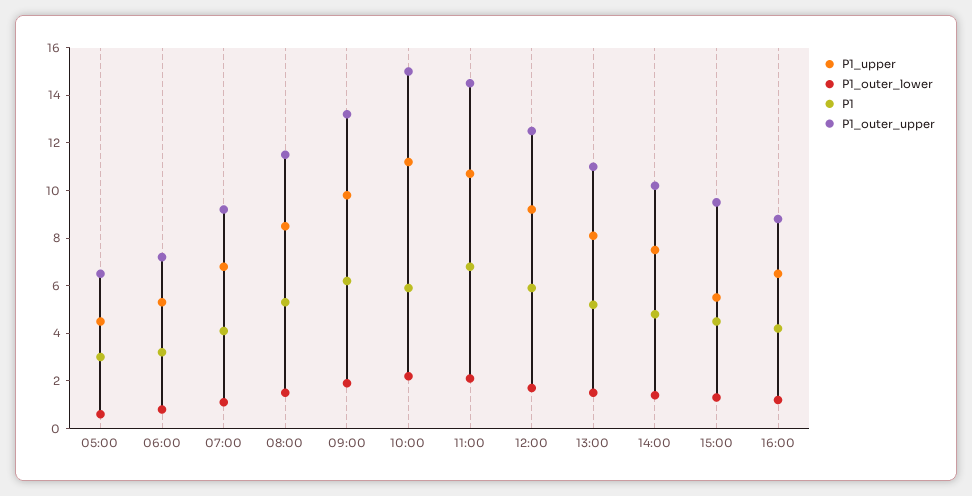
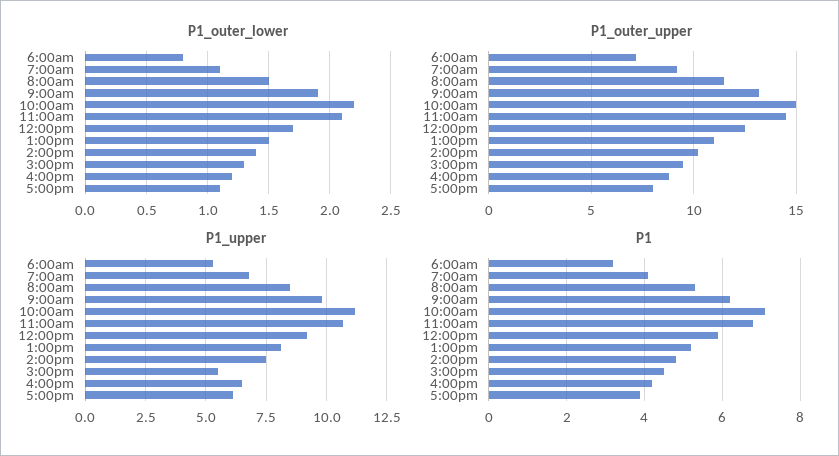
P1_upper, 05:00: 4.5 -> none
P1_outer_lower, 05:00: 0.5 -> none
P1, 05:00: 3 -> none
P1_outer_upper, 05:00: 6.5 -> none
P1, 10:00: 6 -> 7
P1_outer_lower, 5:00pm: none -> 1.1
P1_outer_upper, 5:00pm: none -> 8
P1_upper, 5:00pm: none -> 6
P1, 5:00pm: none -> 4

